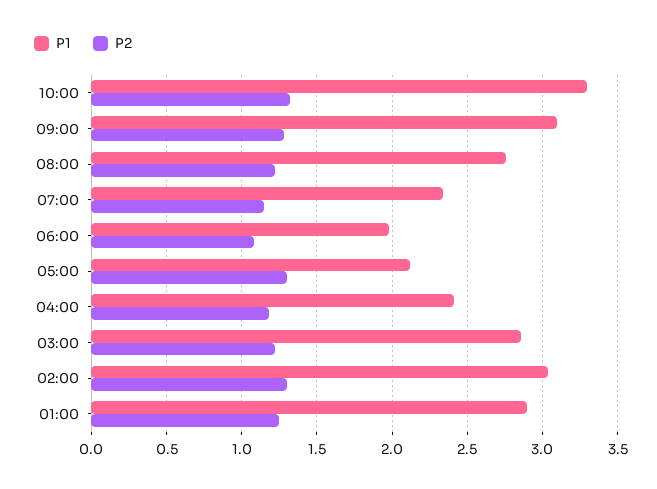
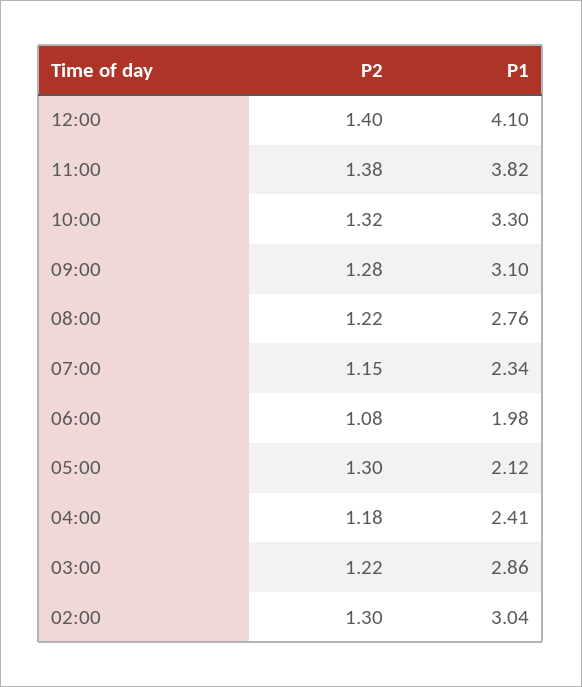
P1, 01:00: 2.9 -> none
P2, 01:00: 1.25 -> none
P2, 12:00: none -> 1.4
P1, 12:00: none -> 4.1
P2, 11:00: none -> 1.38
P1, 11:00: none -> 3.82

